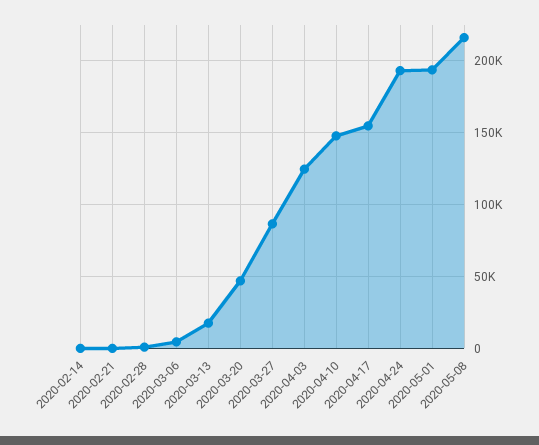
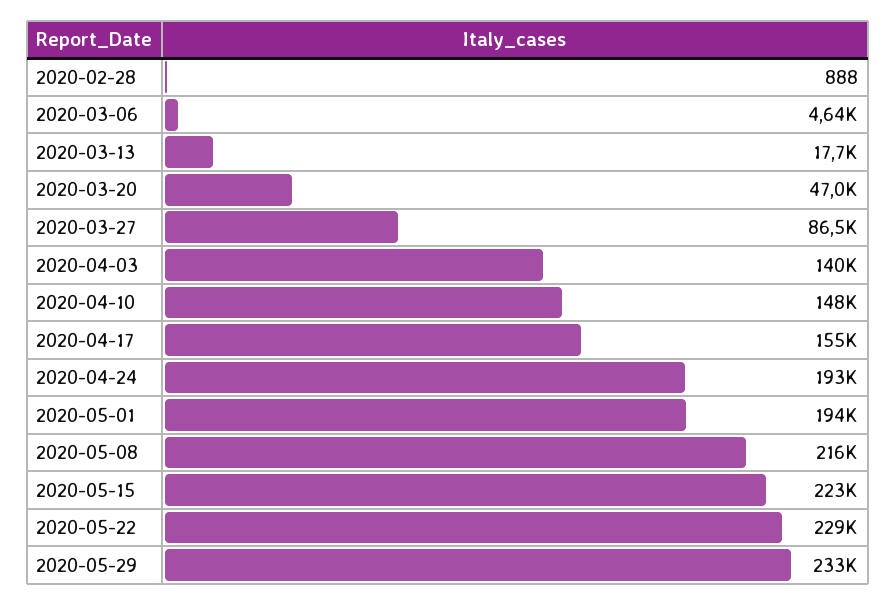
2020-02-14: 0 -> none
2020-02-21: 0 -> none
2020-04-03: 125000 -> 140000
2020-05-15: none -> 223000
2020-05-22: none -> 229000
2020-05-29: none -> 233000

